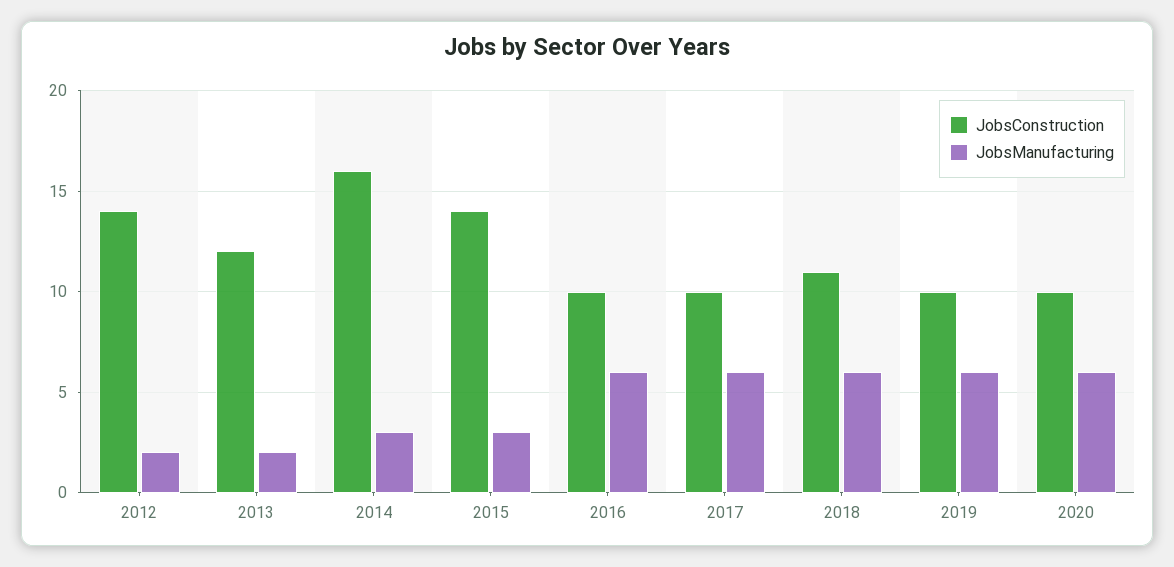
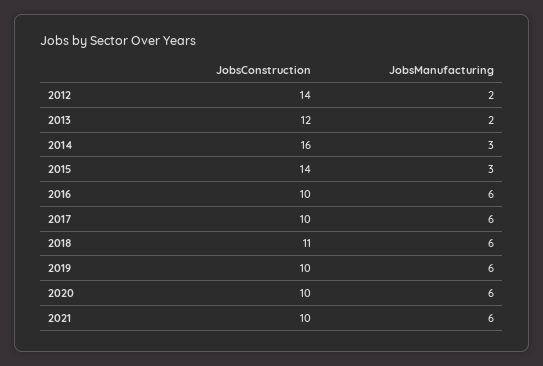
JobsConstruction, 2021: none -> 10
JobsManufacturing, 2021: none -> 6

